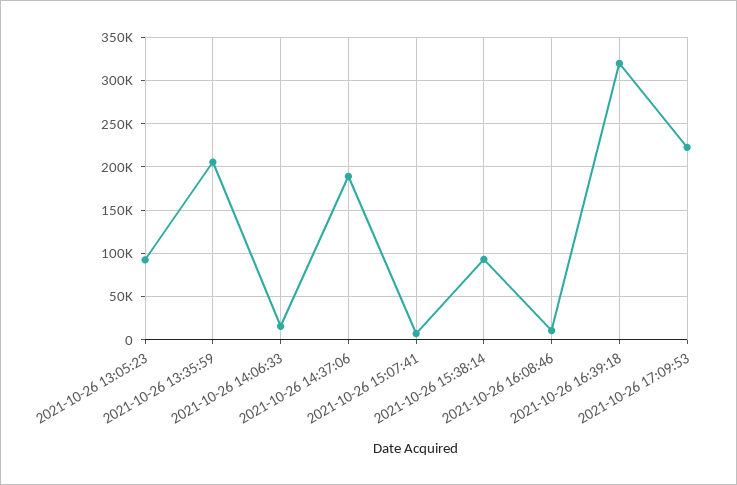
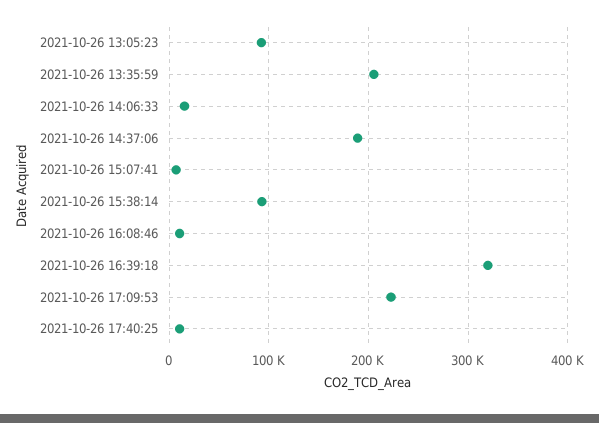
2021-10-26 17:40:25: none -> 10000

